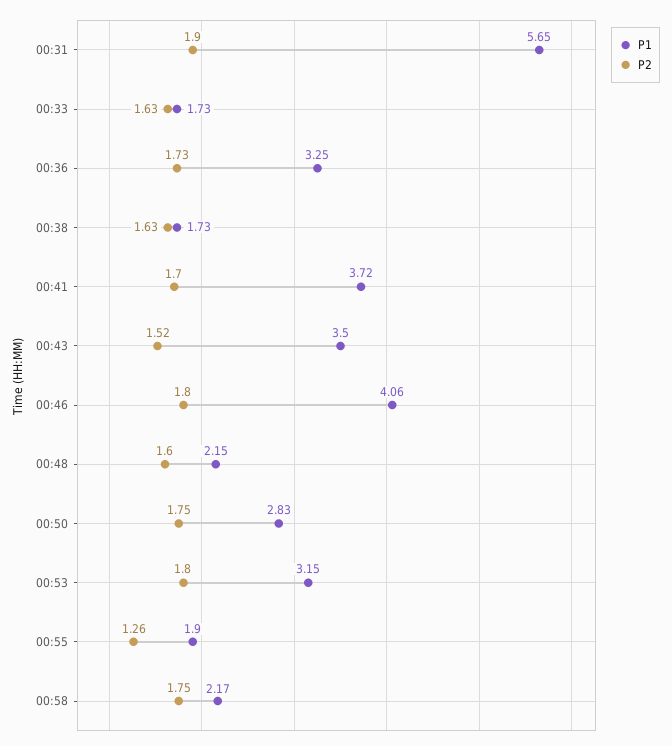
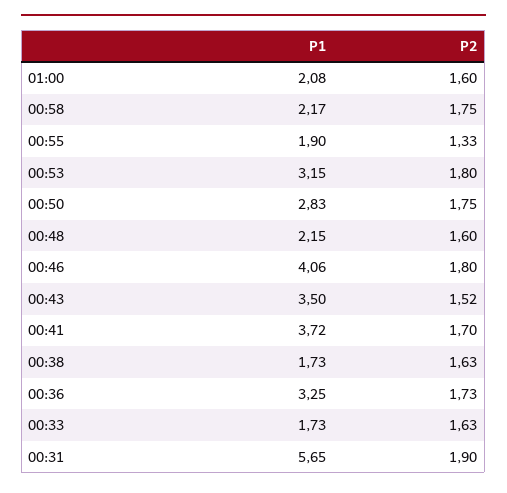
P2, 00:55: 1.26 -> 1.33
P1, 01:00: none -> 2.08
P2, 01:00: none -> 1.6

